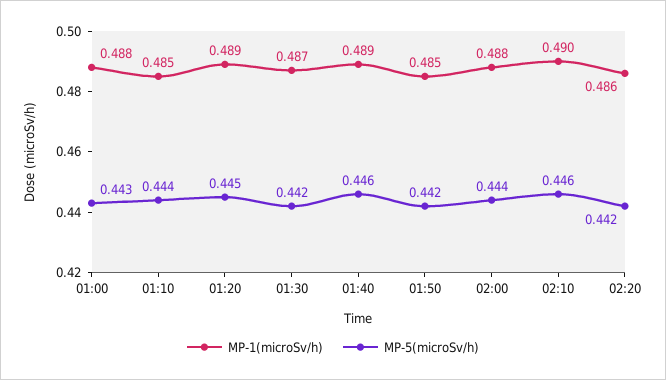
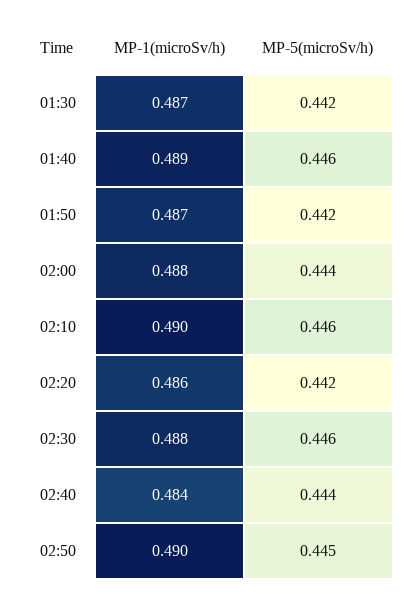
MP-1(microSv/h), 01:00: 0.488 -> none
MP-5(microSv/h), 01:00: 0.443 -> none
MP-1(microSv/h), 01:10: 0.485 -> none
MP-5(microSv/h), 01:10: 0.444 -> none
MP-1(microSv/h), 01:20: 0.489 -> none
MP-5(microSv/h), 01:20: 0.445 -> none
MP-1(microSv/h), 01:50: 0.485 -> 0.487
MP-1(microSv/h), 02:30: none -> 0.488
MP-5(microSv/h), 02:30: none -> 0.446
MP-1(microSv/h), 02:40: none -> 0.484
MP-5(microSv/h), 02:40: none -> 0.444
MP-1(microSv/h), 02:50: none -> 0.49
MP-5(microSv/h), 02:50: none -> 0.445

